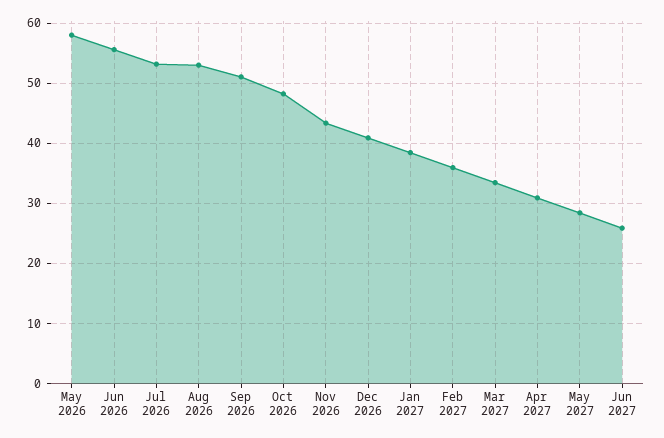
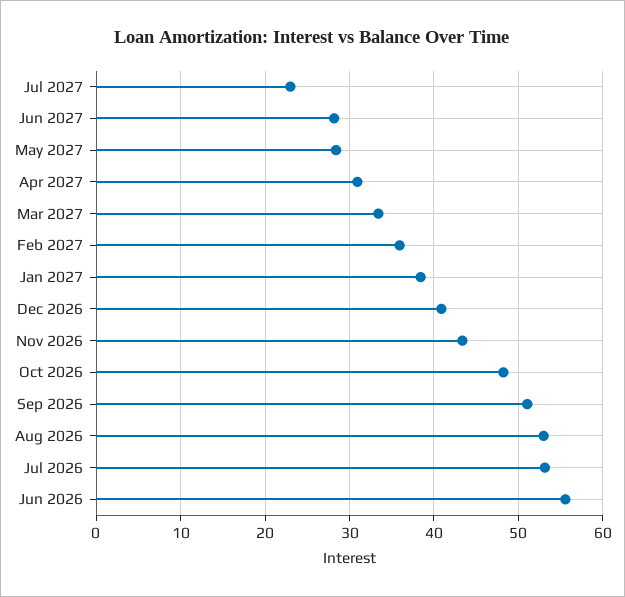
May 2026: 58 -> none
Jun 2027: 26 -> 28
Jul 2027: none -> 23

